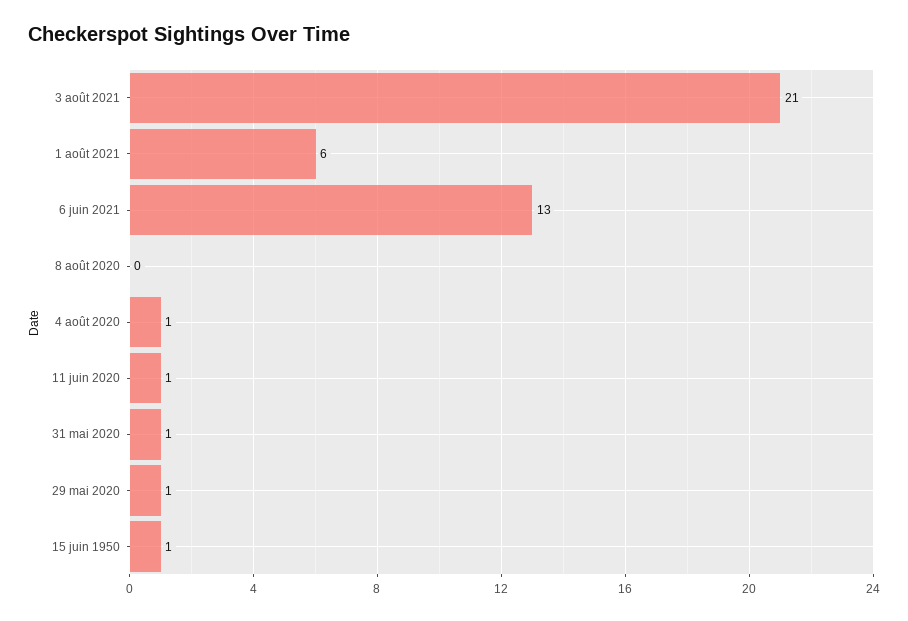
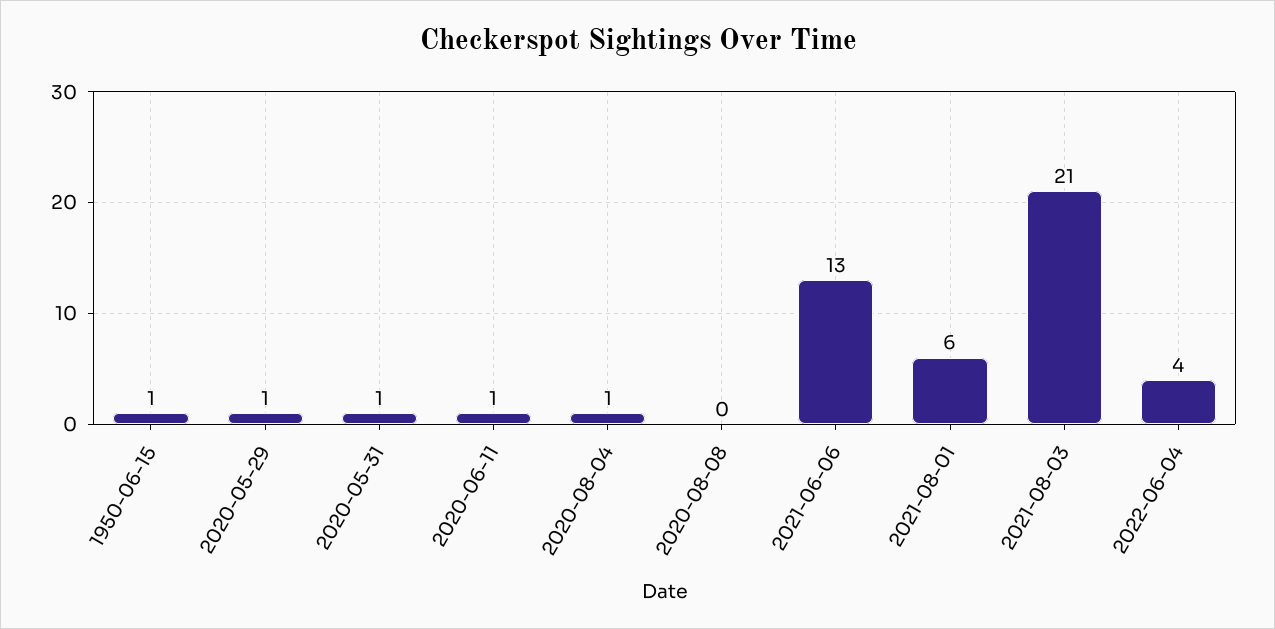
2022-06-04: none -> 4

